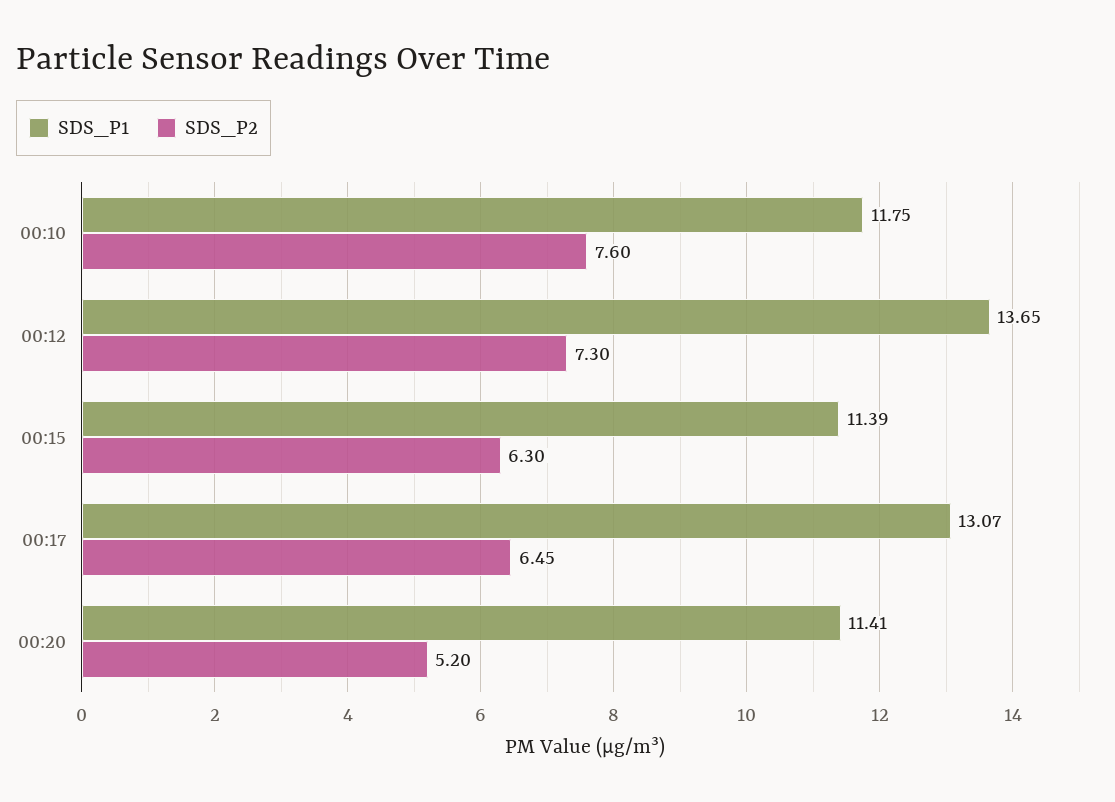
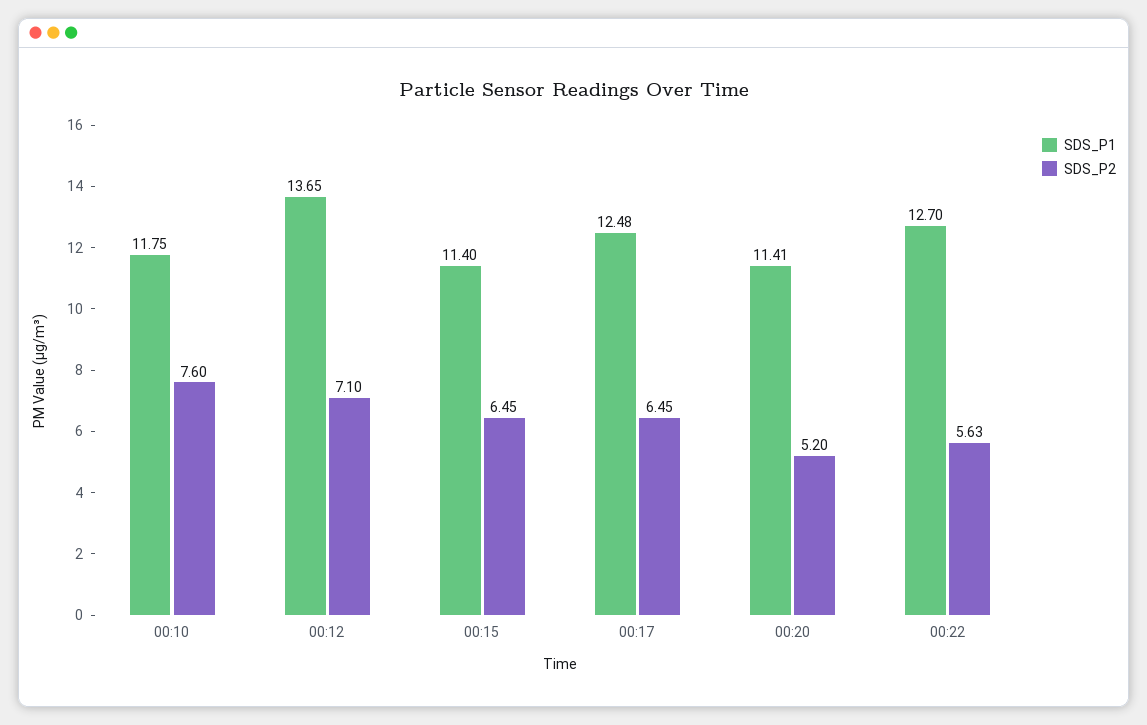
SDS_P2, 00:12: 7.3 -> 7.1
SDS_P1, 00:15: 11.39 -> 11.4
SDS_P2, 00:15: 6.3 -> 6.45
SDS_P1, 00:17: 13.07 -> 12.48
SDS_P1, 00:22: none -> 12.7
SDS_P2, 00:22: none -> 5.63

